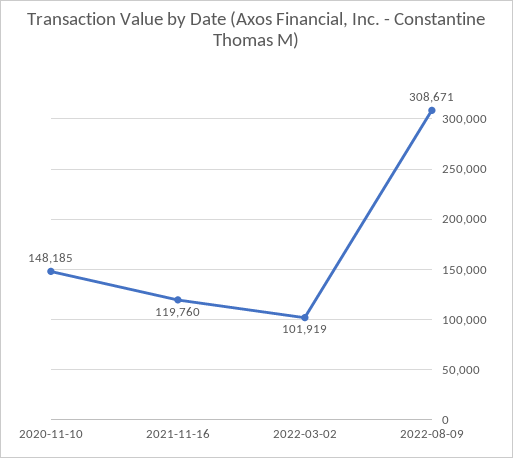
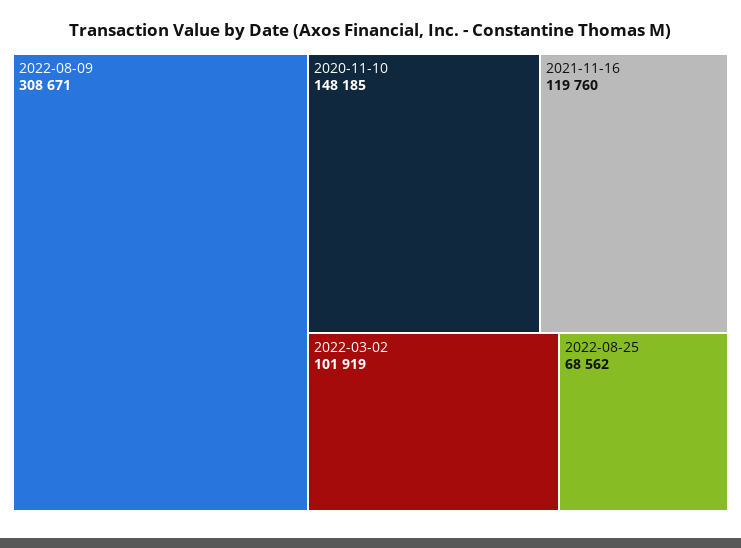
2022-08-25: none -> 68562

